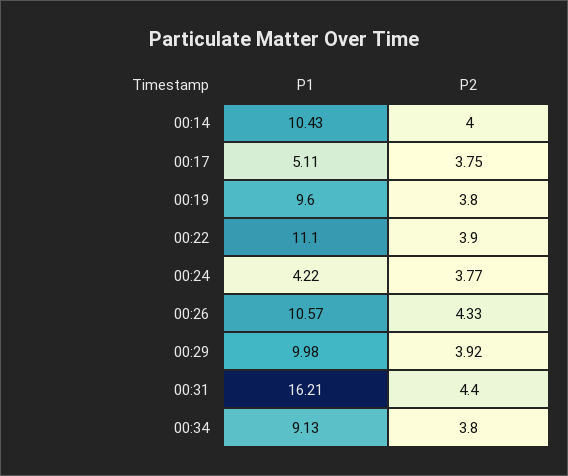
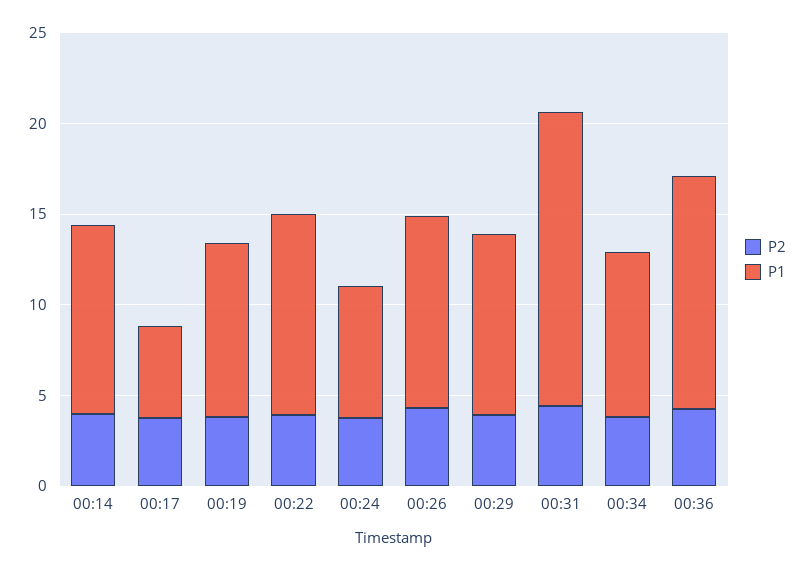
P1, 00:24: 4.22 -> 7
P2, 00:36: none -> 4
P1, 00:36: none -> 13

